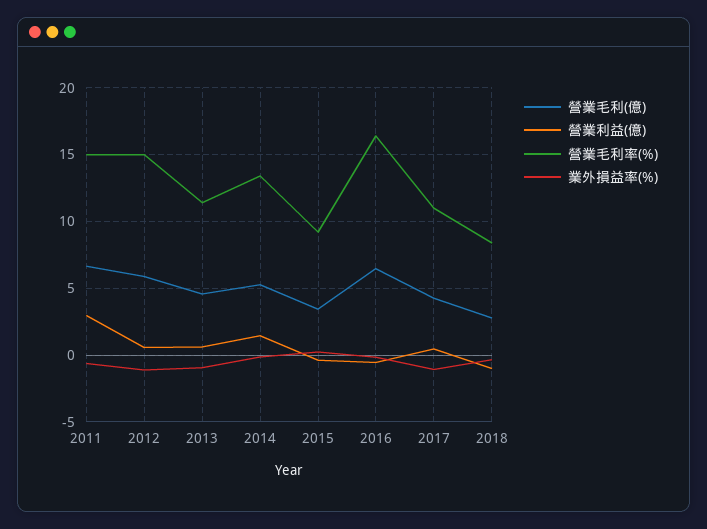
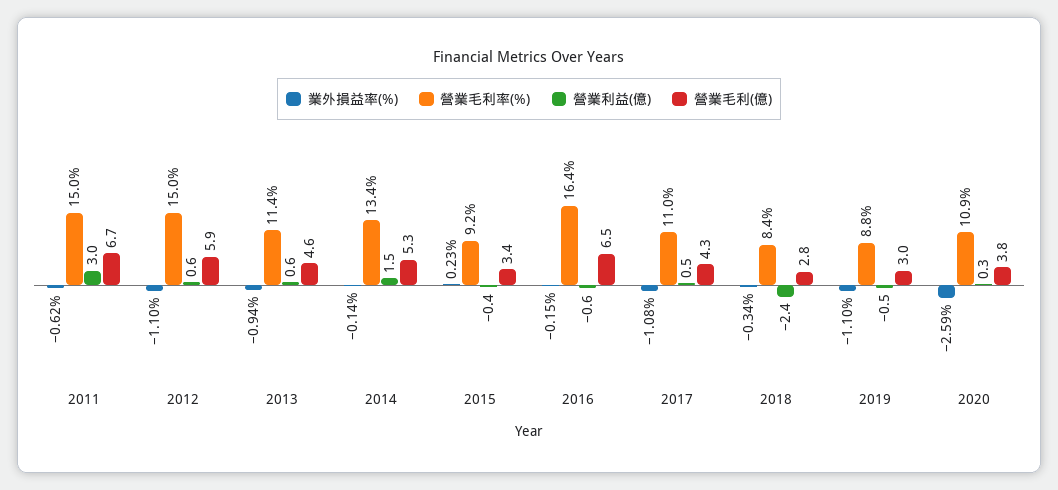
營業利益(億), 2018: -1 -> -2.4
業外損益率(%), 2019: none -> -1.1
營業毛利率(%), 2019: none -> 8.8
營業利益(億), 2019: none -> -0.5
營業毛利(億), 2019: none -> 3
業外損益率(%), 2020: none -> -2.59
營業毛利率(%), 2020: none -> 10.9
營業利益(億), 2020: none -> 0.3
營業毛利(億), 2020: none -> 3.8

